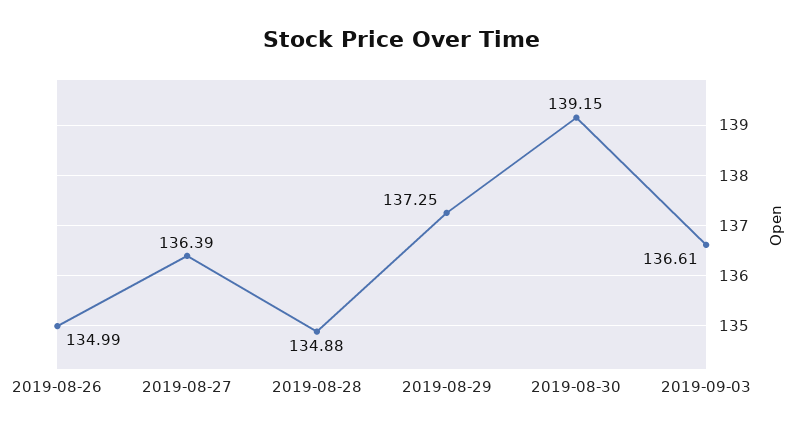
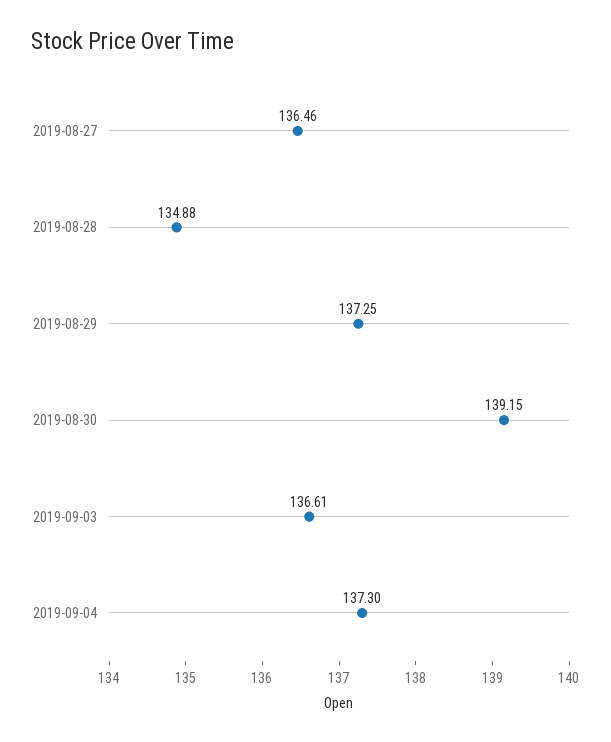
2019-08-26: 134.99 -> none
2019-08-27: 136.39 -> 136.46
2019-09-04: none -> 137.3

